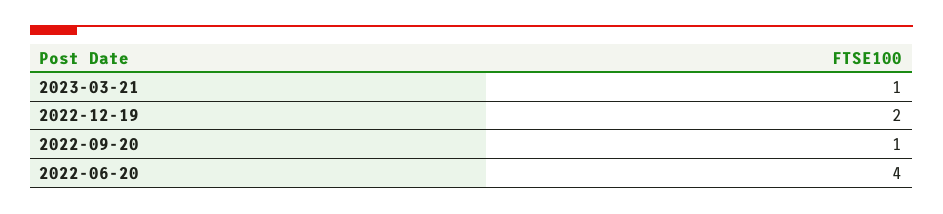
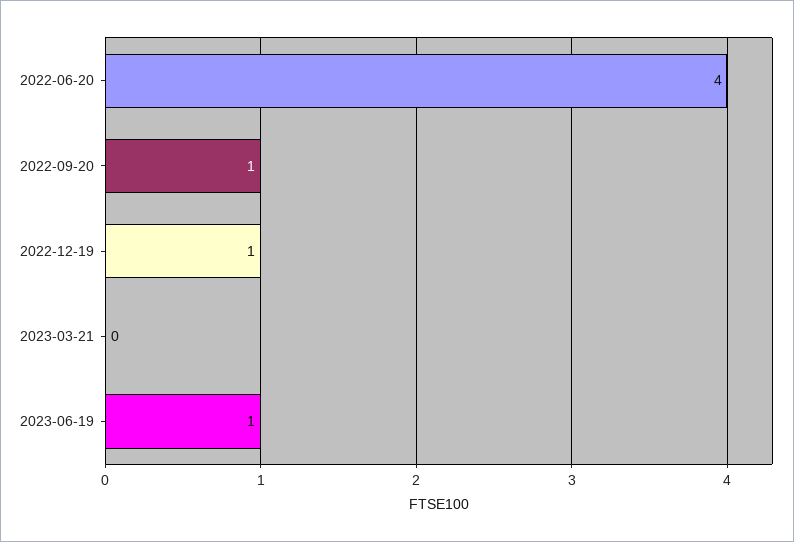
2023-03-21: 1 -> 0
2022-12-19: 2 -> 1
2023-06-19: none -> 1

